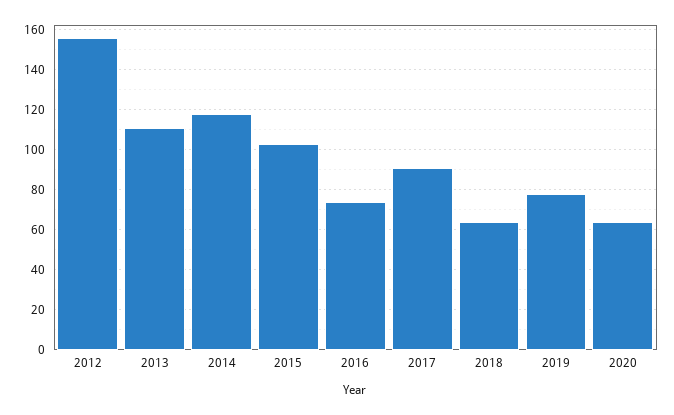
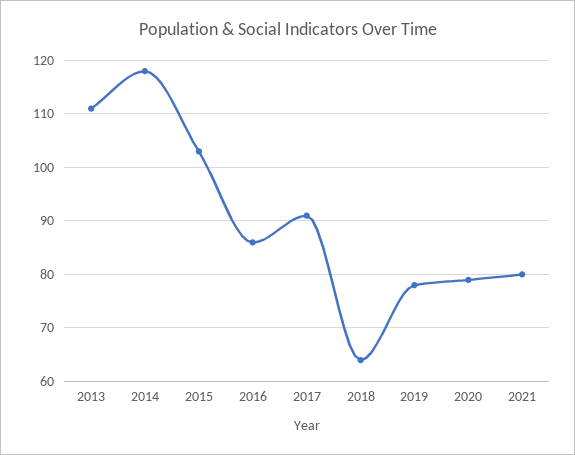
2012: 155 -> none
2016: 75 -> 85
2020: 65 -> 80
2021: none -> 80

